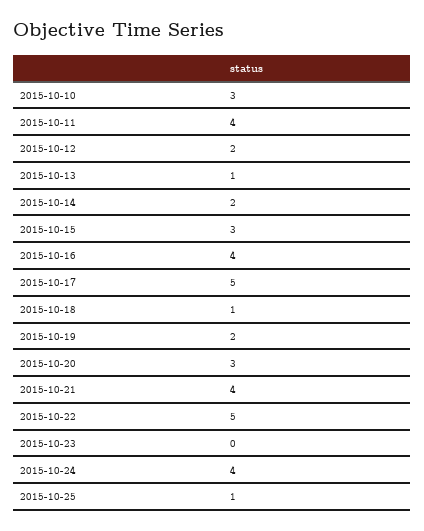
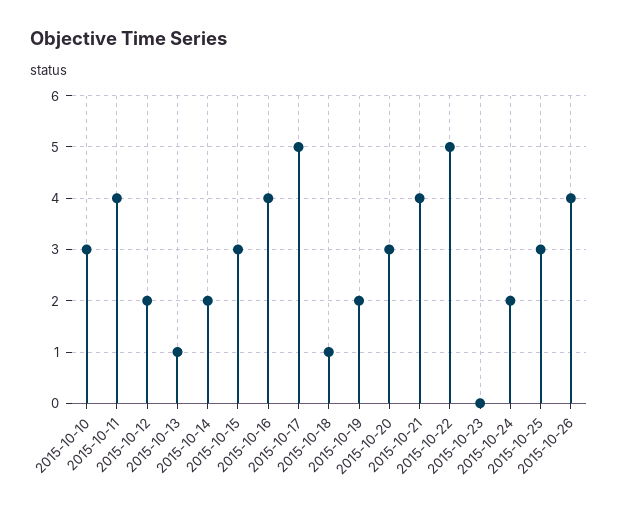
2015-10-24: 4 -> 2
2015-10-25: 1 -> 3
2015-10-26: none -> 4

